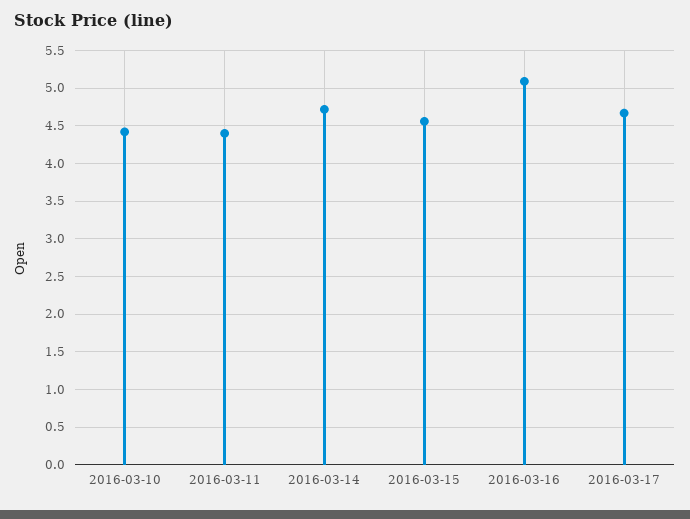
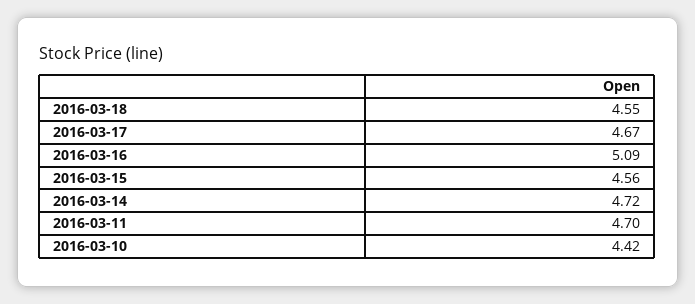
2016-03-11: 4.4 -> 4.7
2016-03-18: none -> 4.55

